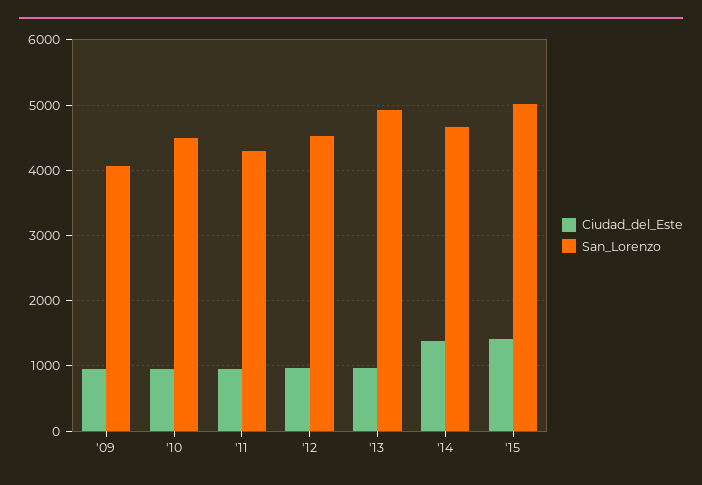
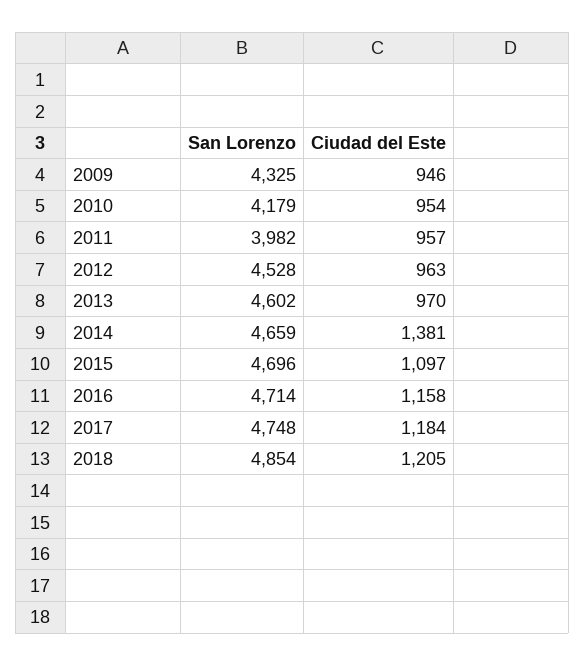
San_Lorenzo, '09: 4100 -> 4325
San_Lorenzo, '10: 4500 -> 4179
San_Lorenzo, '11: 4300 -> 3982
San_Lorenzo, '13: 4900 -> 4602
Ciudad_del_Este, '15: 1400 -> 1097
San_Lorenzo, '15: 5000 -> 4696
San_Lorenzo, 2016: none -> 4714
Ciudad_del_Este, 2016: none -> 1158
San_Lorenzo, 2017: none -> 4748
Ciudad_del_Este, 2017: none -> 1184
San_Lorenzo, 2018: none -> 4854
Ciudad_del_Este, 2018: none -> 1205

